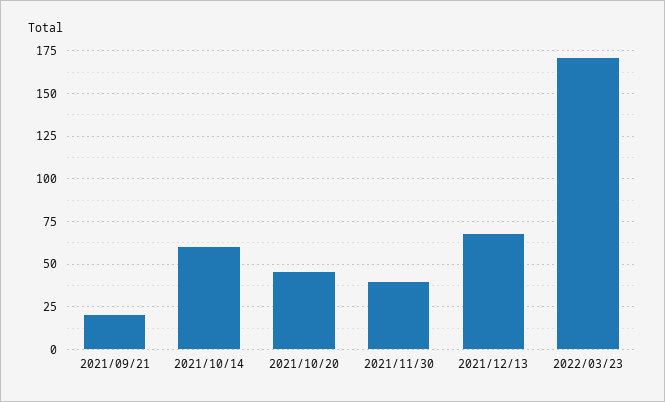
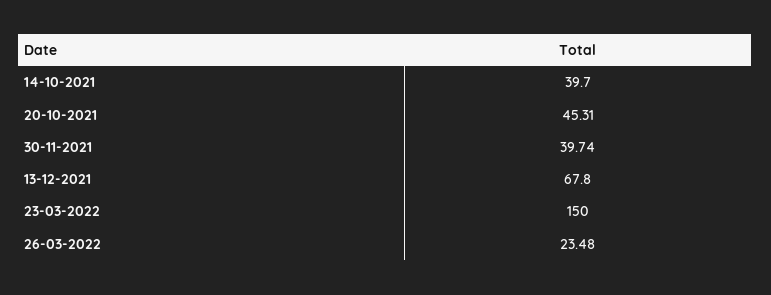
2021/09/21: 20 -> none
2021/10/14: 60 -> 39.7
2022/03/23: 170 -> 150
26-03-2022: none -> 23.48

